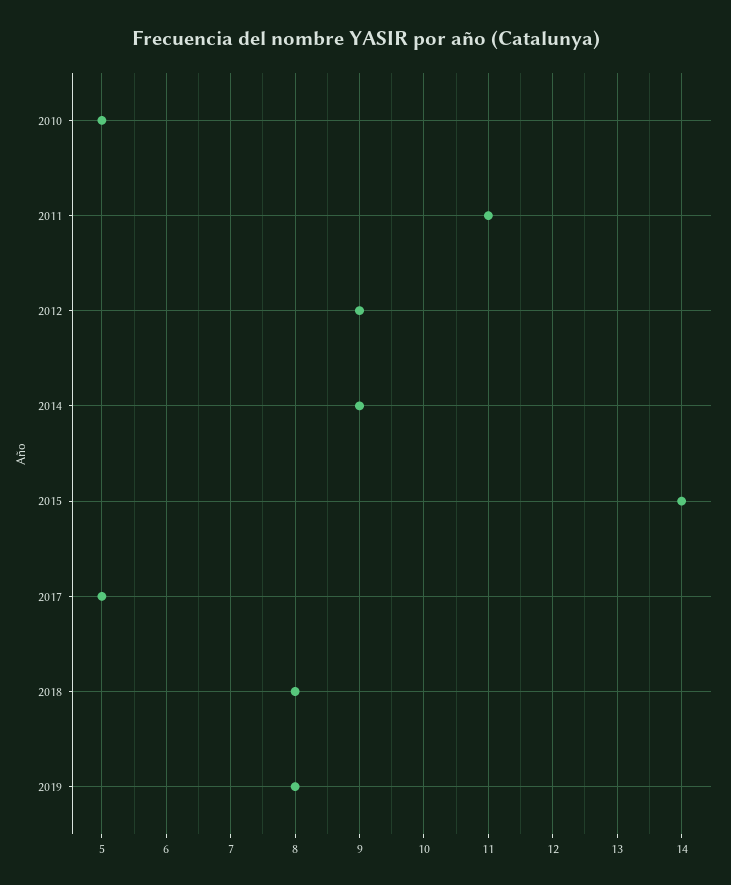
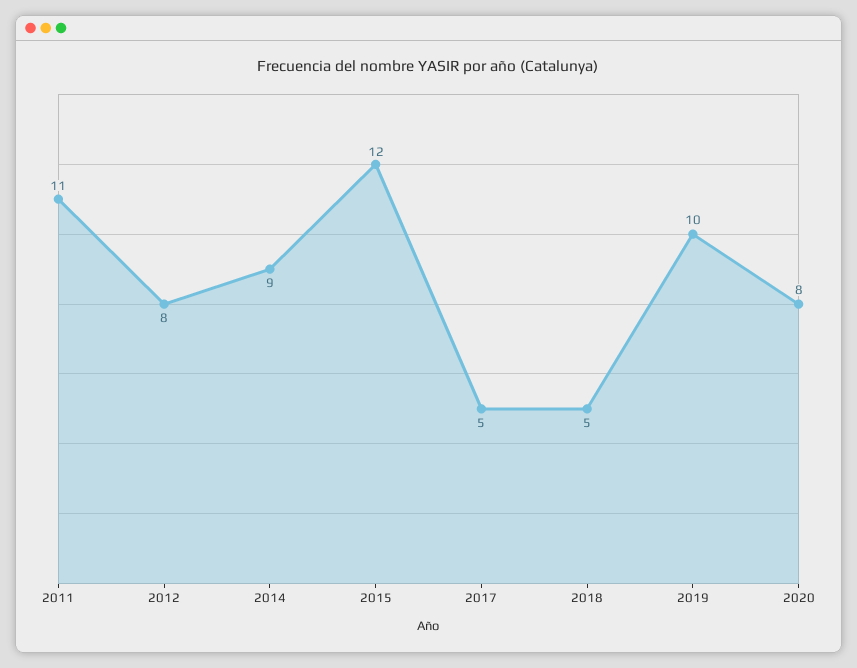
2010: 5 -> none
2012: 9 -> 8
2015: 14 -> 12
2018: 8 -> 5
2019: 8 -> 10
2020: none -> 8

